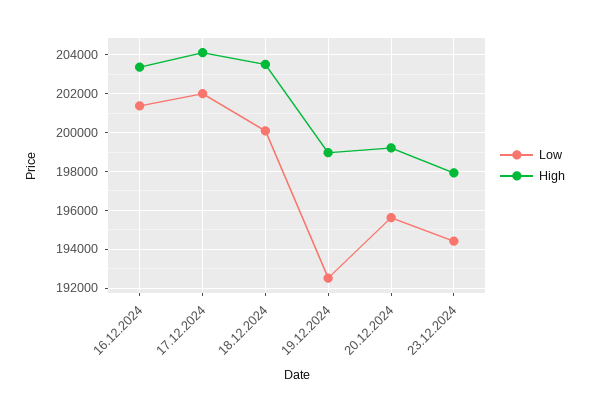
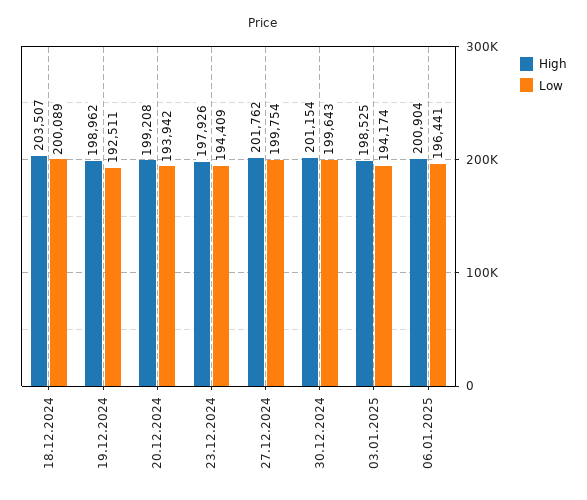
Low, 16.12.2024: 201500 -> none
High, 16.12.2024: 203500 -> none
Low, 17.12.2024: 202000 -> none
High, 17.12.2024: 204000 -> none
Low, 20.12.2024: 195500 -> 193942
High, 27.12.2024: none -> 201762
Low, 27.12.2024: none -> 199754
High, 30.12.2024: none -> 201154
Low, 30.12.2024: none -> 199643
High, 03.01.2025: none -> 198525
Low, 03.01.2025: none -> 194174
High, 06.01.2025: none -> 200904
Low, 06.01.2025: none -> 196441

